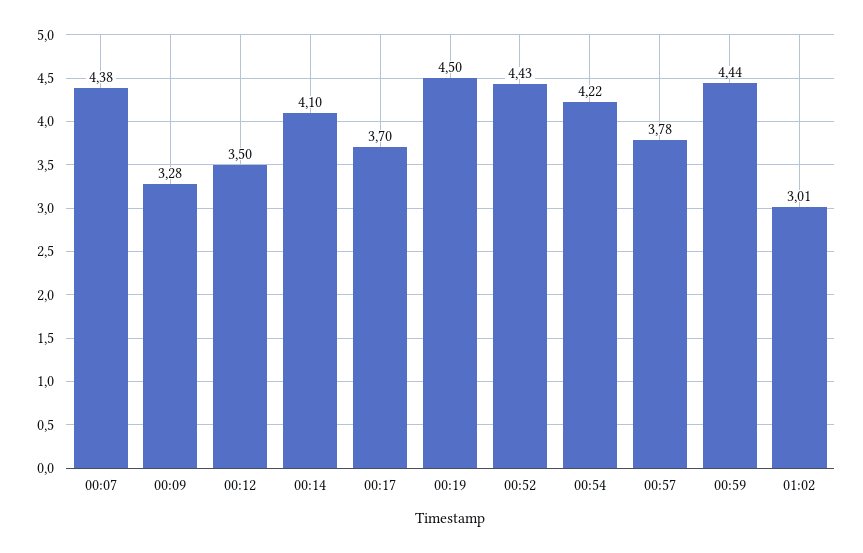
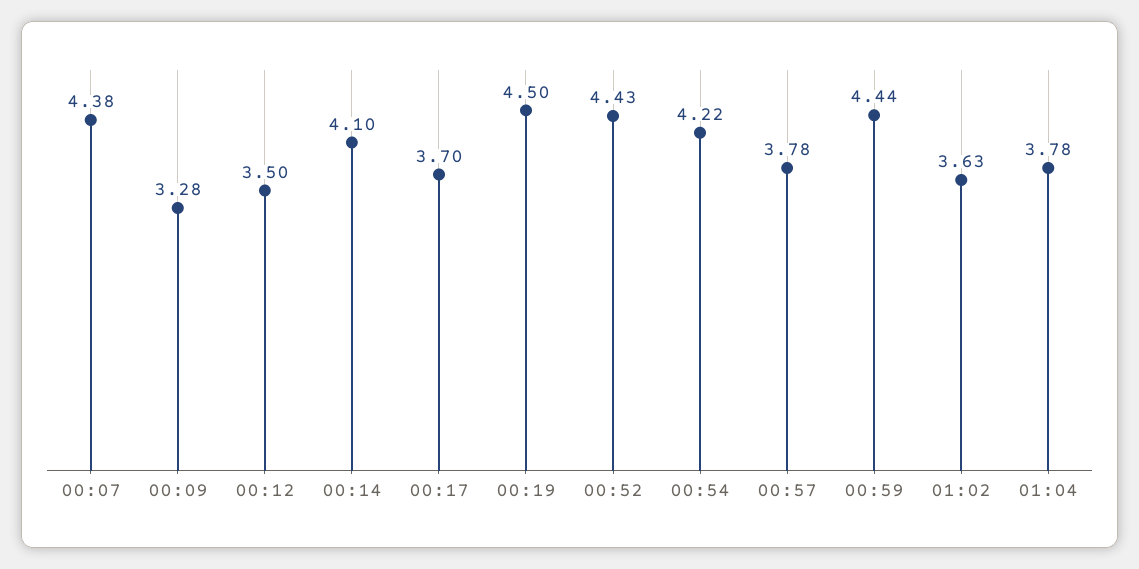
01:02: 3.01 -> 3.63
01:04: none -> 3.78

